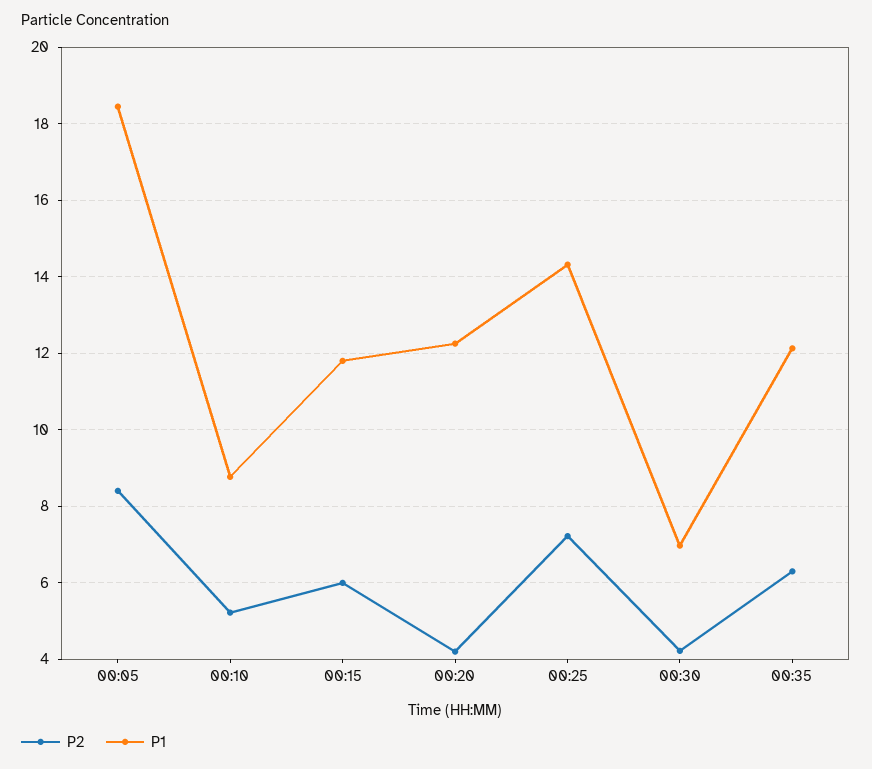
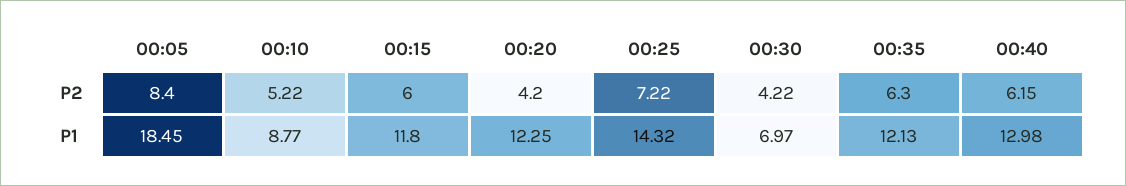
P2, 00:40: none -> 6.15
P1, 00:40: none -> 12.98

